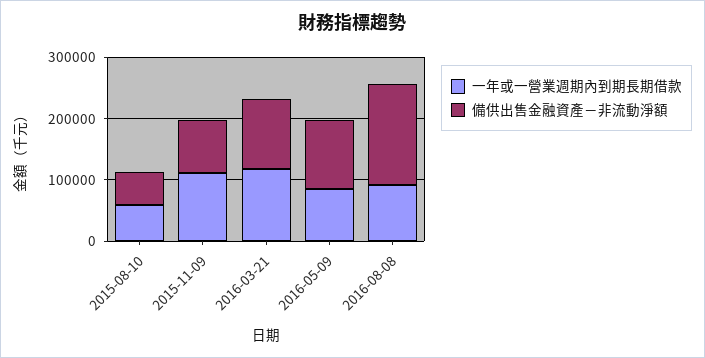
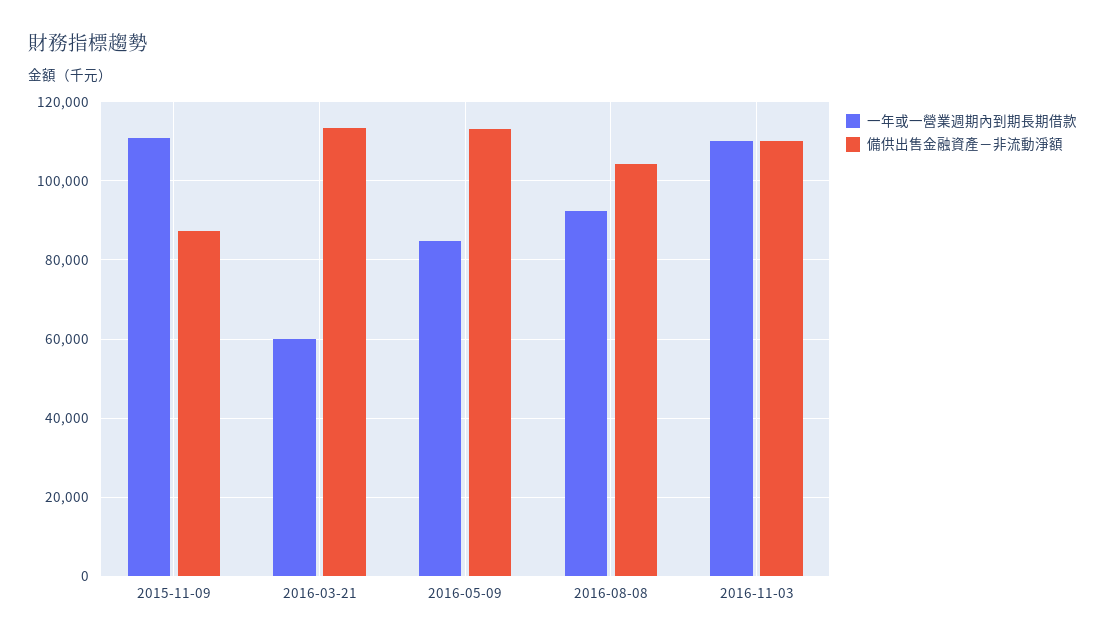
一年或一營業週期內到期長期借款, 2015-08-10: 60000 -> none
備供出售金融資產－非流動淨額, 2015-08-10: 60000 -> none
一年或一營業週期內到期長期借款, 2016-03-21: 120000 -> 60000
備供出售金融資產－非流動淨額, 2016-08-08: 160000 -> 104000
一年或一營業週期內到期長期借款, 2016-11-03: none -> 110000
備供出售金融資產－非流動淨額, 2016-11-03: none -> 110000

